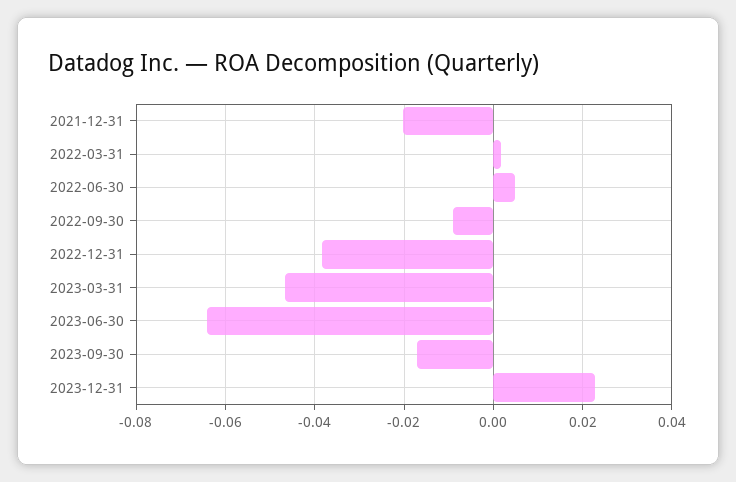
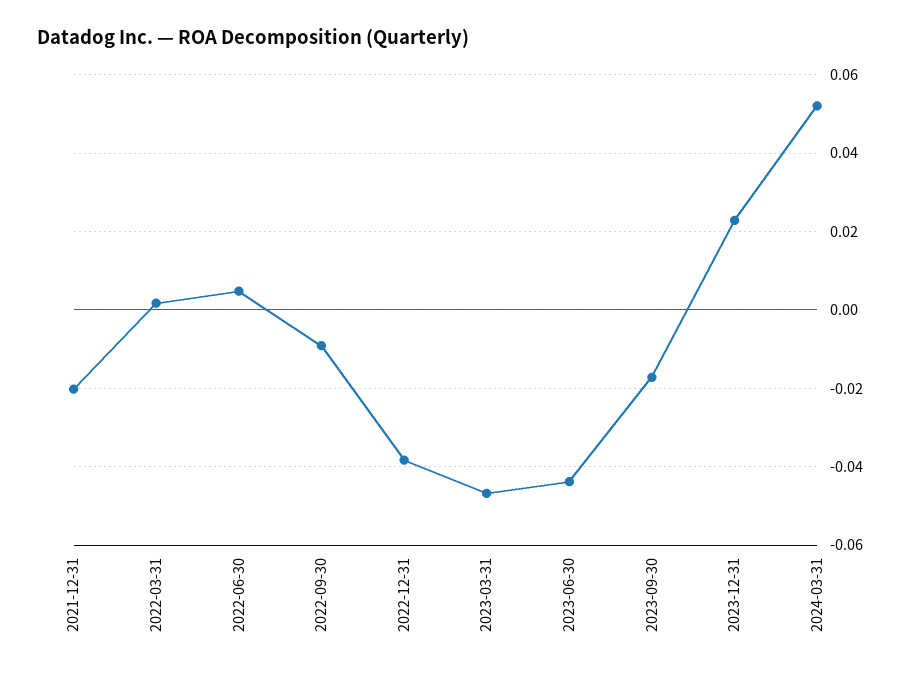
2023-06-30: -0.064 -> -0.044
2024-03-31: none -> 0.052

